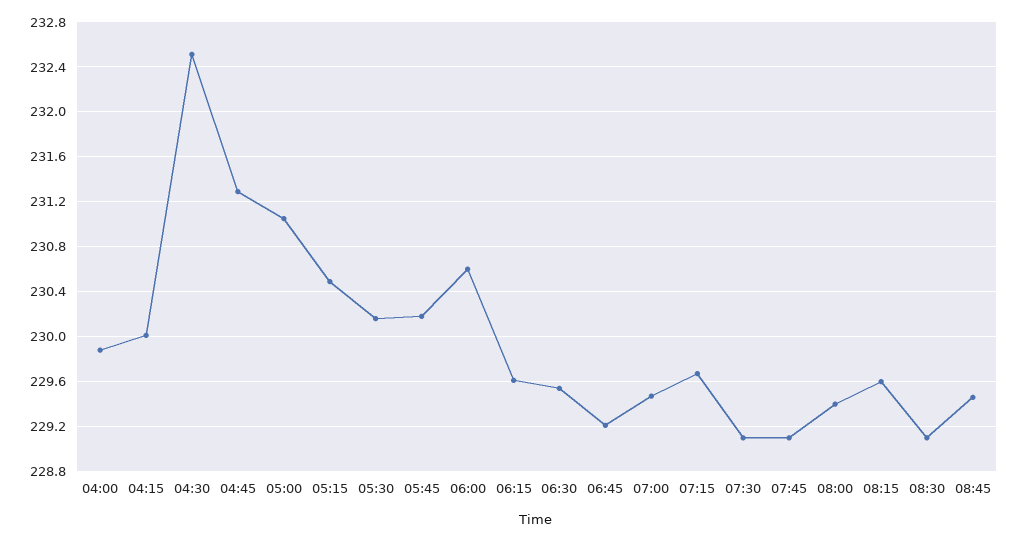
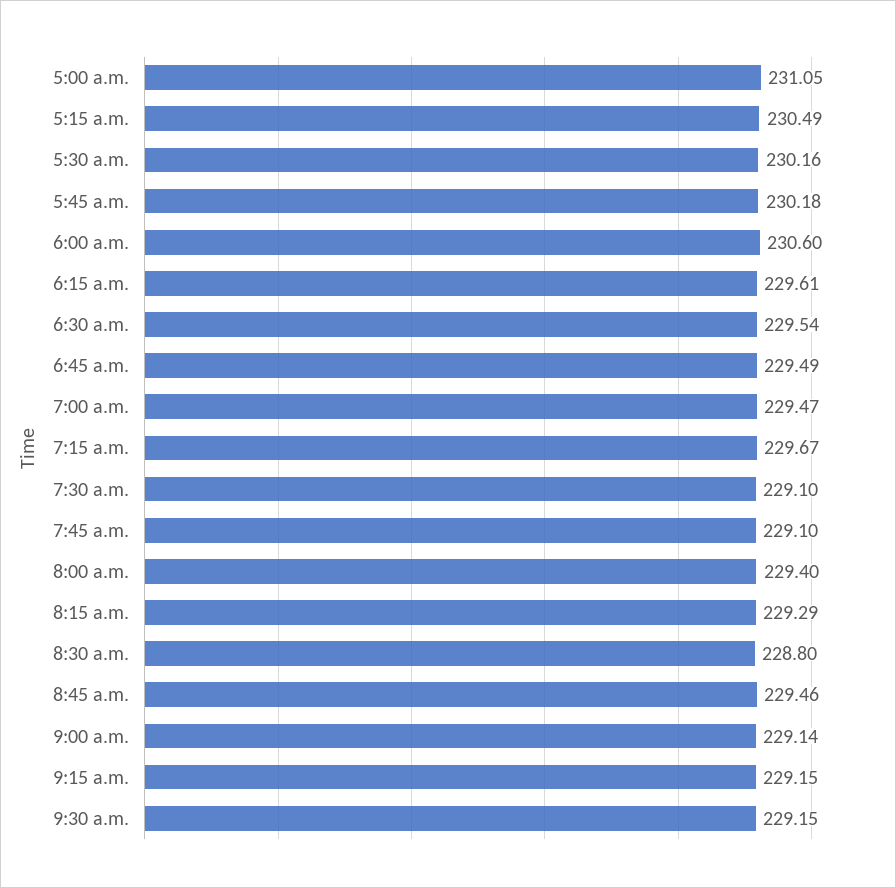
04:00: 229.9 -> none
04:15: 230 -> none
04:30: 232.5 -> none
04:45: 231.3 -> none
06:45: 229.2 -> 229.49
08:15: 229.6 -> 229.29
08:30: 229.1 -> 228.8
9:00 a.m.: none -> 229.14
9:15 a.m.: none -> 229.15
9:30 a.m.: none -> 229.15

